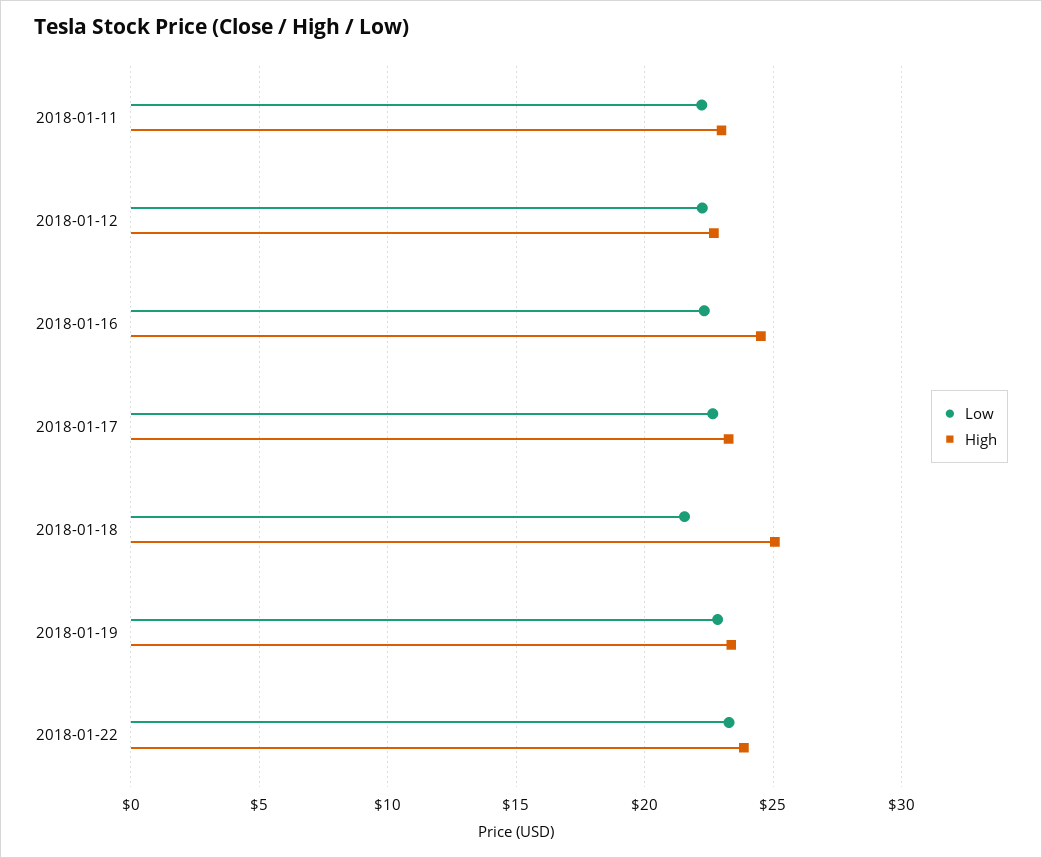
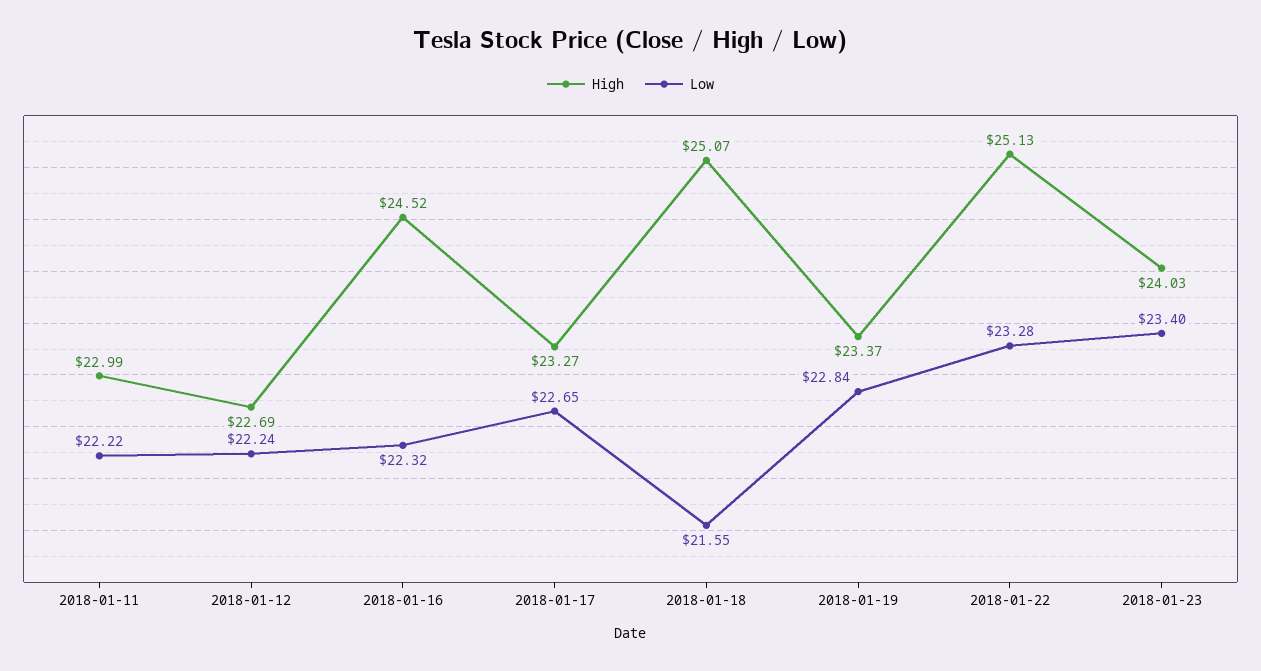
High, 2018-01-22: 24 -> 25.13
High, 2018-01-23: none -> 24.03
Low, 2018-01-23: none -> 23.4

